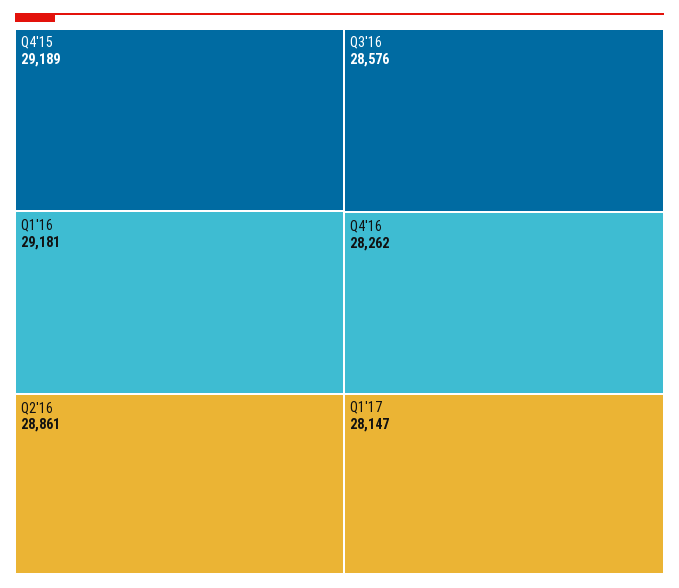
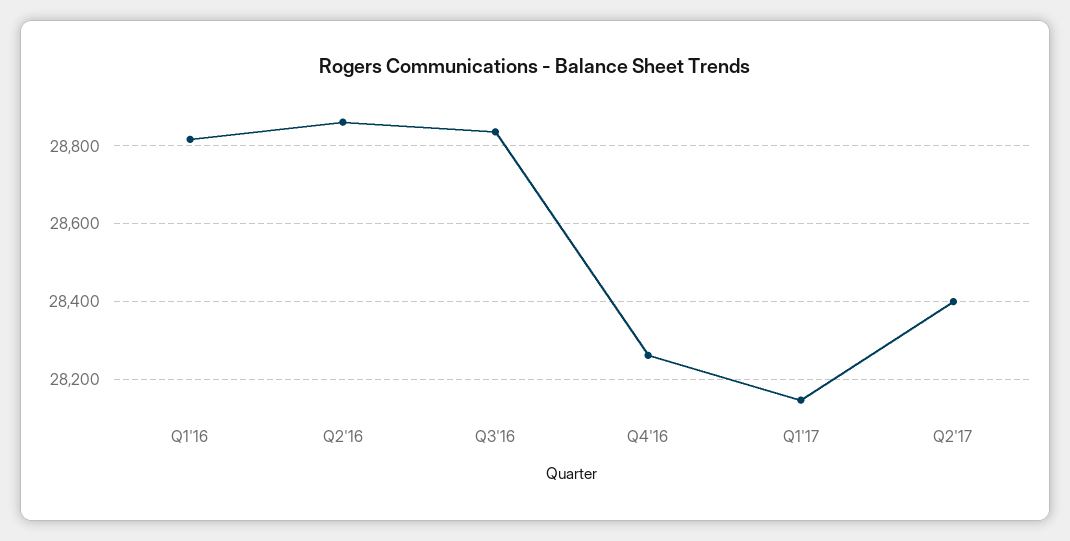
Q4'15: 29189 -> none
Q1'16: 29181 -> 28820
Q3'16: 28576 -> 28840
Q2'17: none -> 28400

